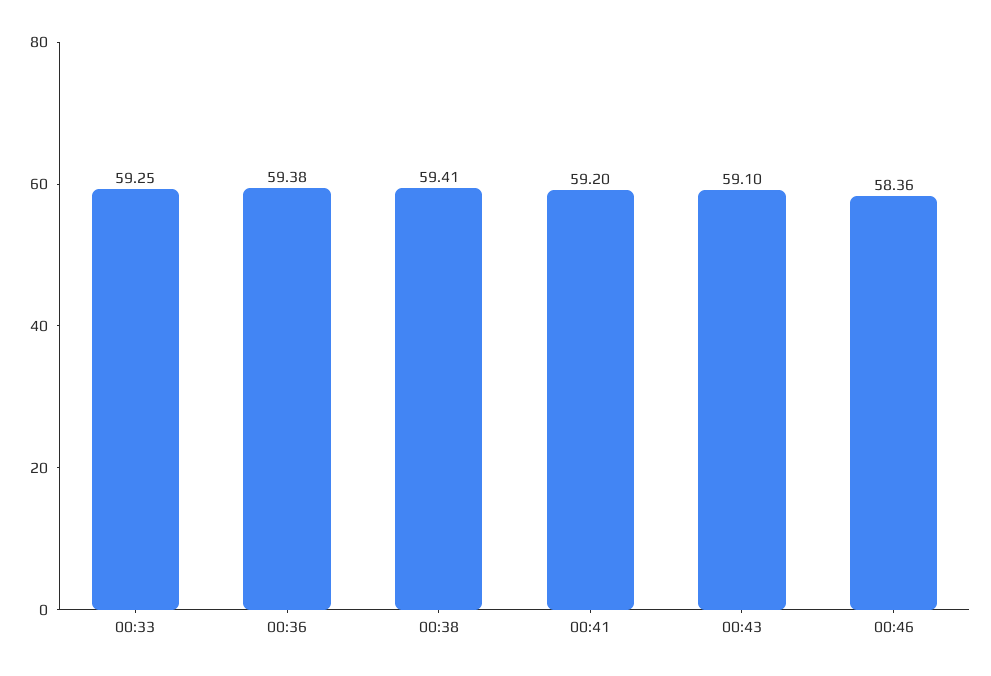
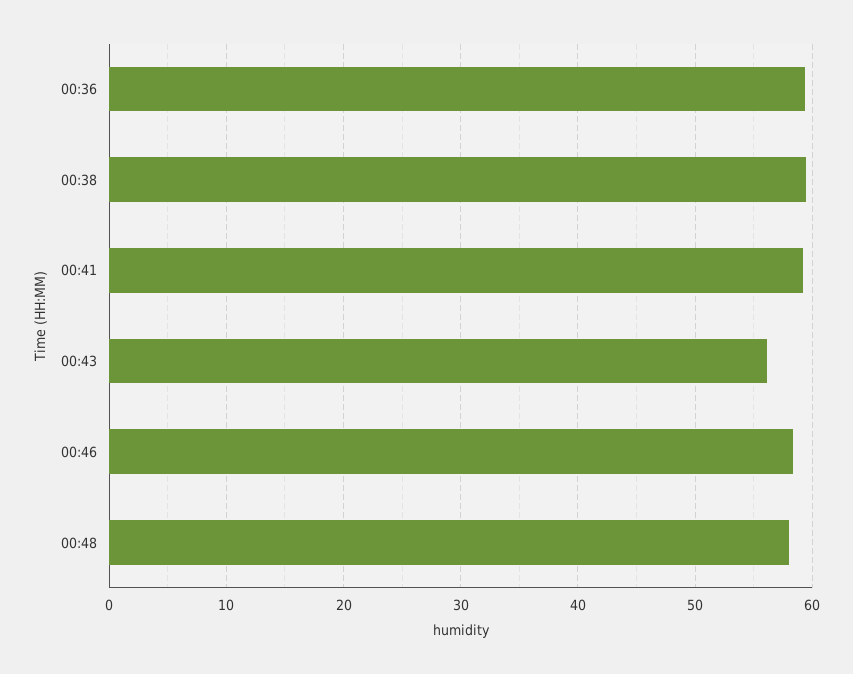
00:33: 59.25 -> none
00:43: 59.1 -> 56
00:48: none -> 58

